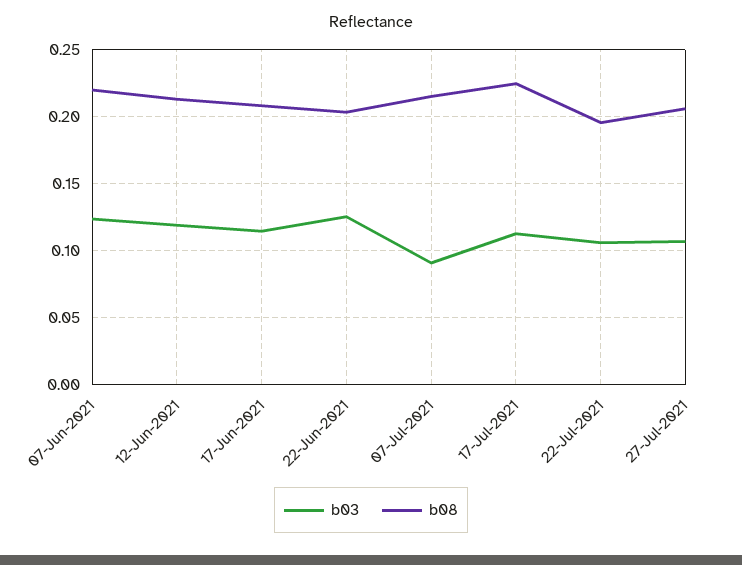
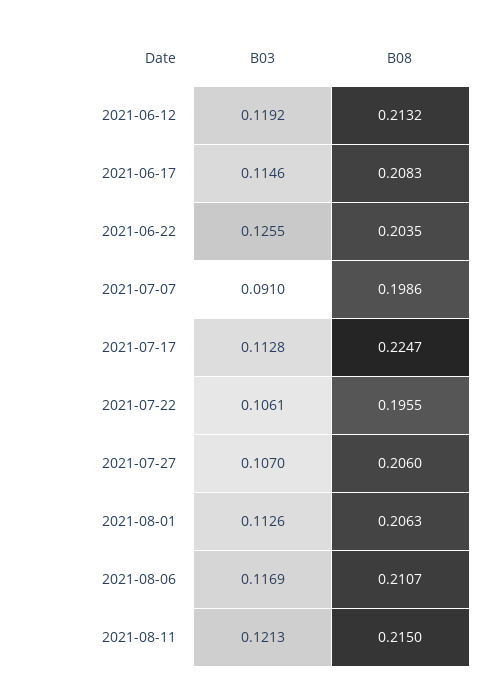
b03, 07-Jun-2021: 0.125 -> none
b08, 07-Jun-2021: 0.22 -> none
b08, 07-Jul-2021: 0.215 -> 0.1986
b03, 2021-08-01: none -> 0.1126
b08, 2021-08-01: none -> 0.2063
b03, 2021-08-06: none -> 0.1169
b08, 2021-08-06: none -> 0.2107
b03, 2021-08-11: none -> 0.1213
b08, 2021-08-11: none -> 0.215

